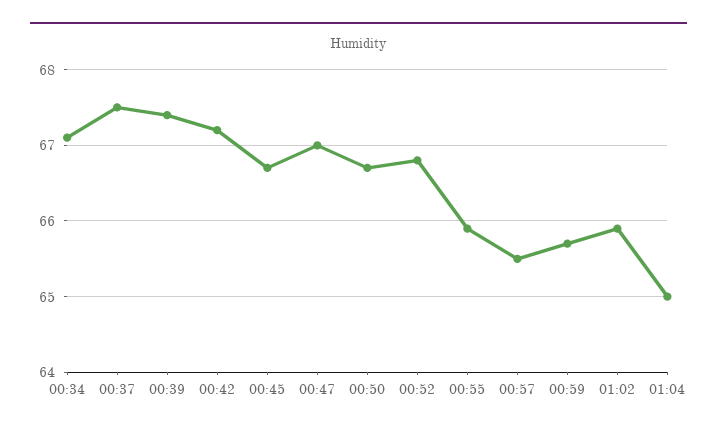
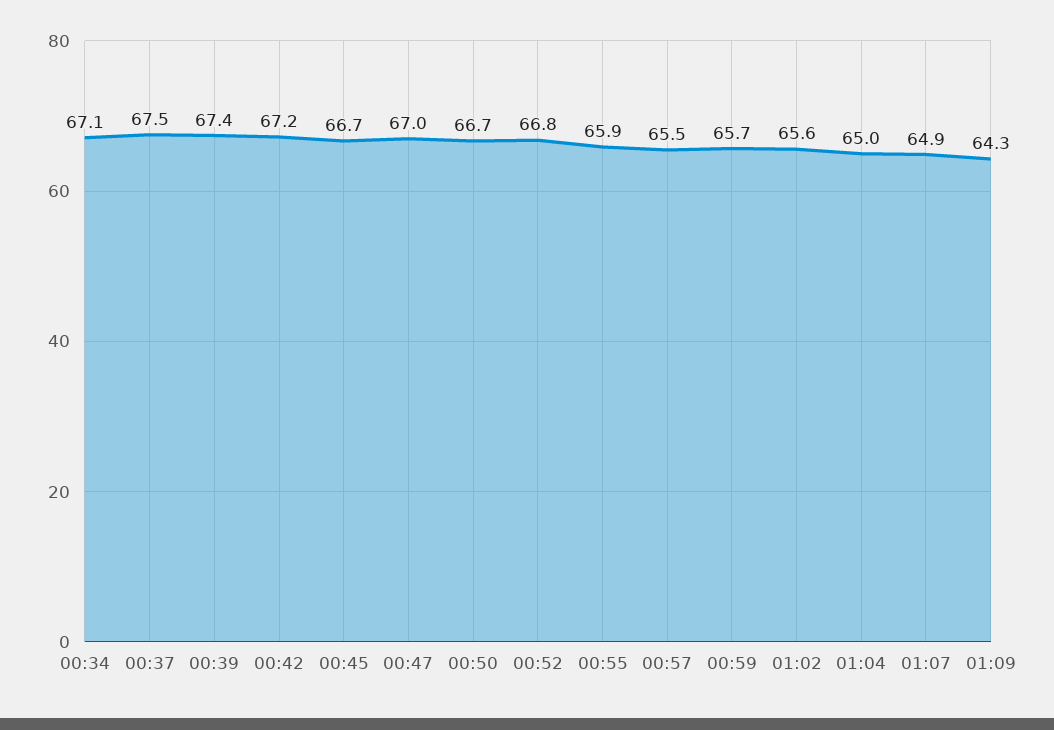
01:02: 65.9 -> 65.6
01:07: none -> 64.9
01:09: none -> 64.3

